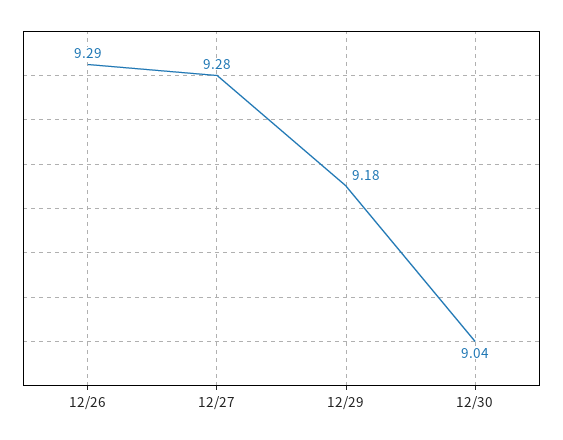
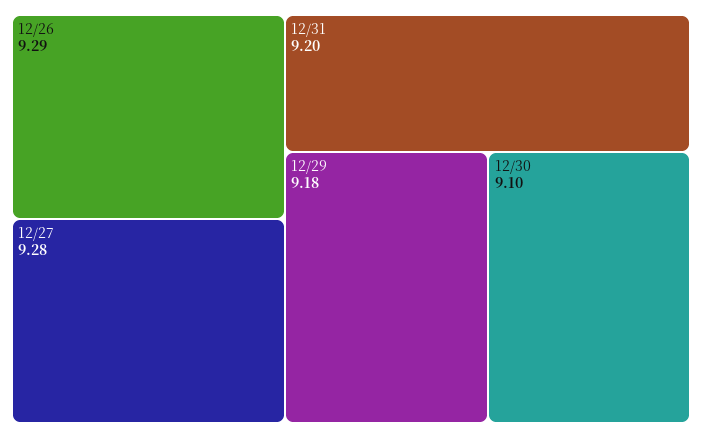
12/30: 9.04 -> 9.1
12/31: none -> 9.2

